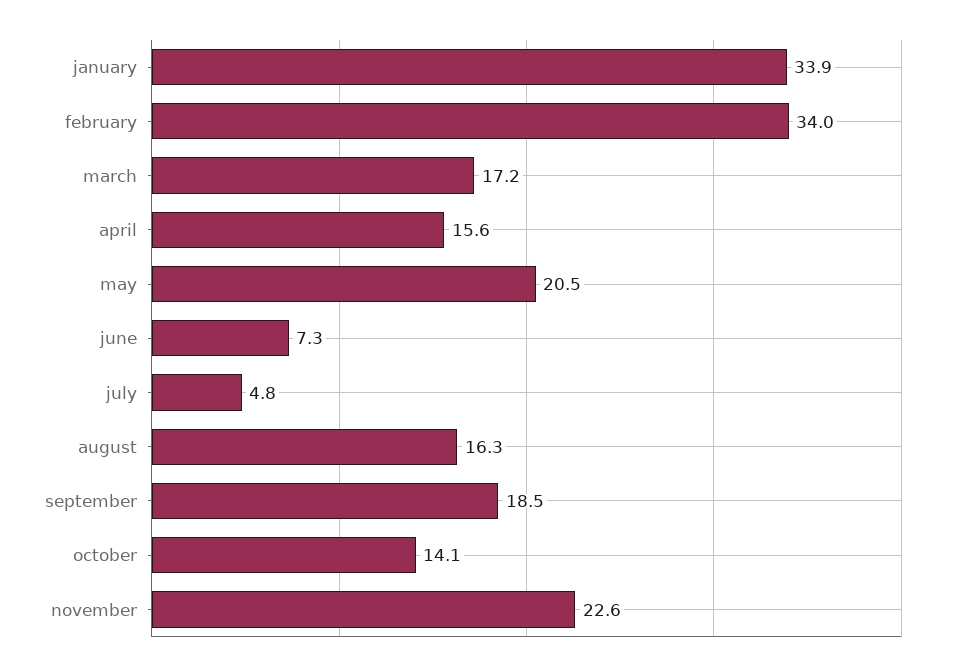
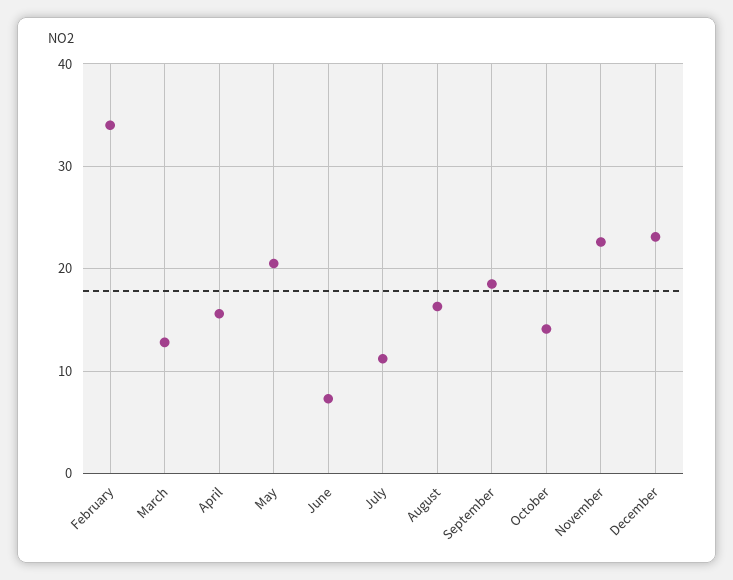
january: 33.9 -> none
march: 17.2 -> 13
july: 4.8 -> 11
December: none -> 23

